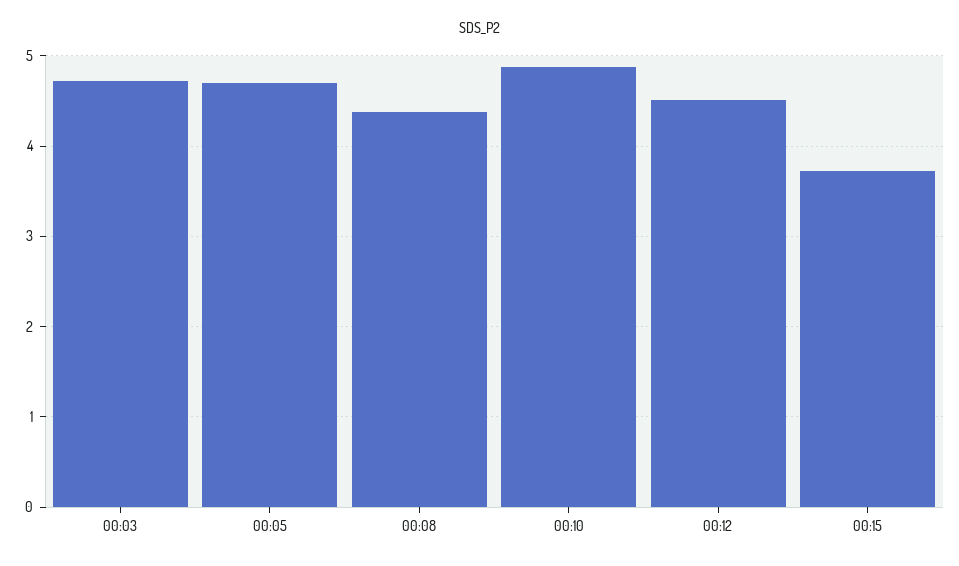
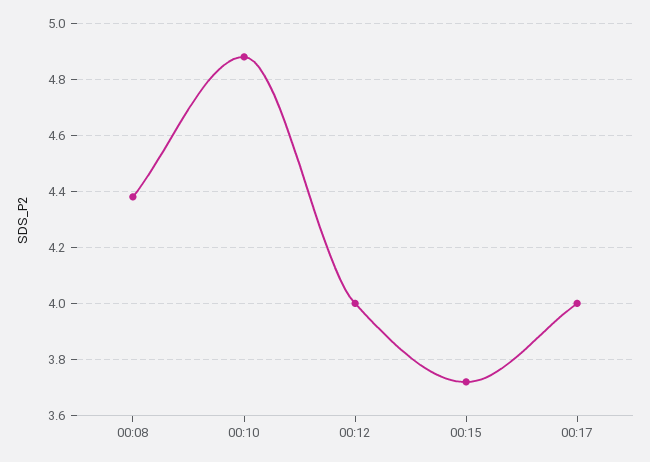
00:03: 4.7 -> none
00:05: 4.7 -> none
00:12: 4.5 -> 4
00:17: none -> 4

